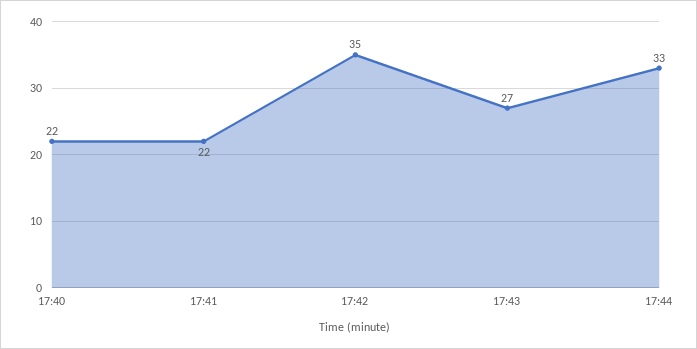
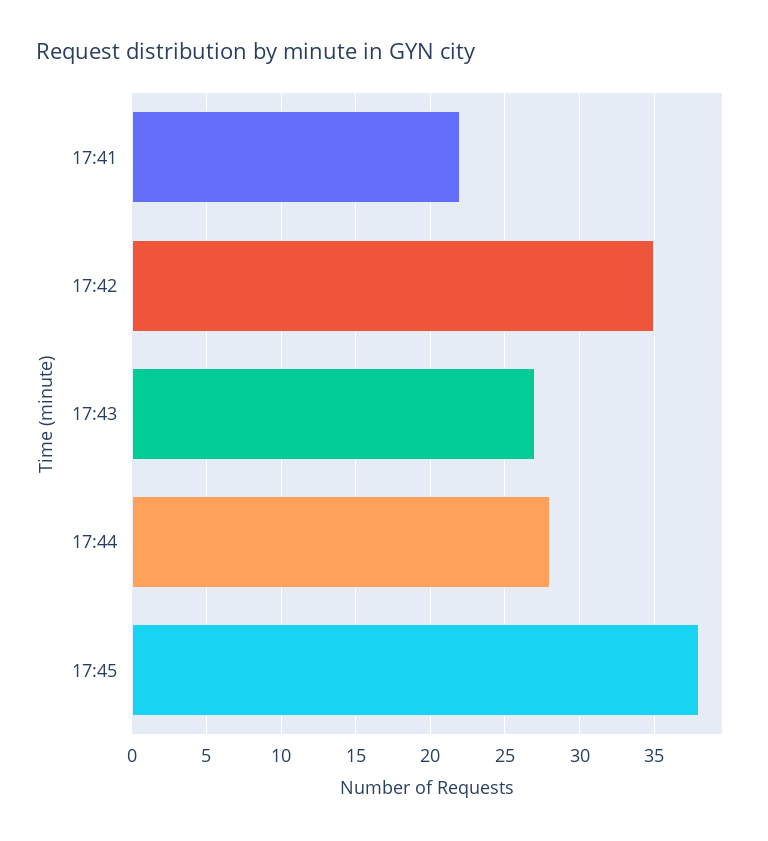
17:40: 22 -> none
17:44: 33 -> 28
17:45: none -> 38

